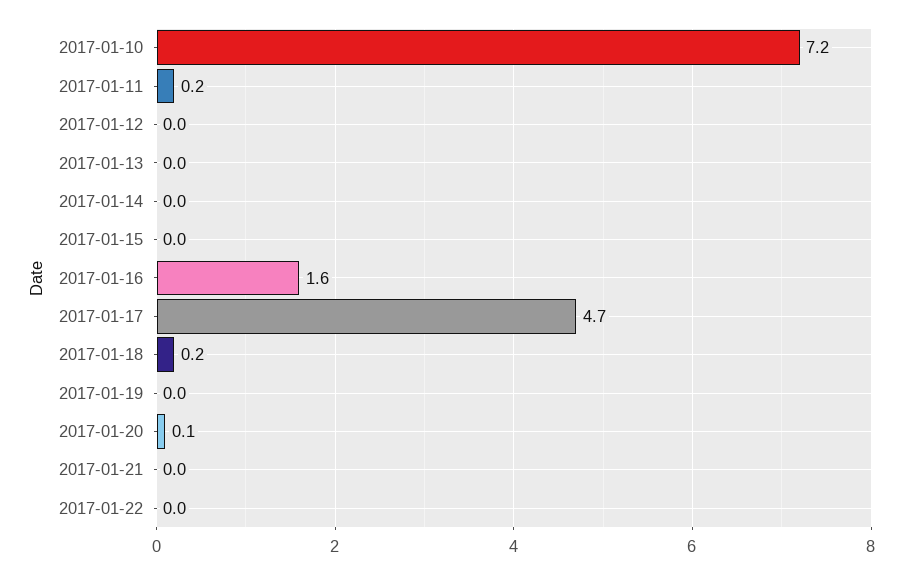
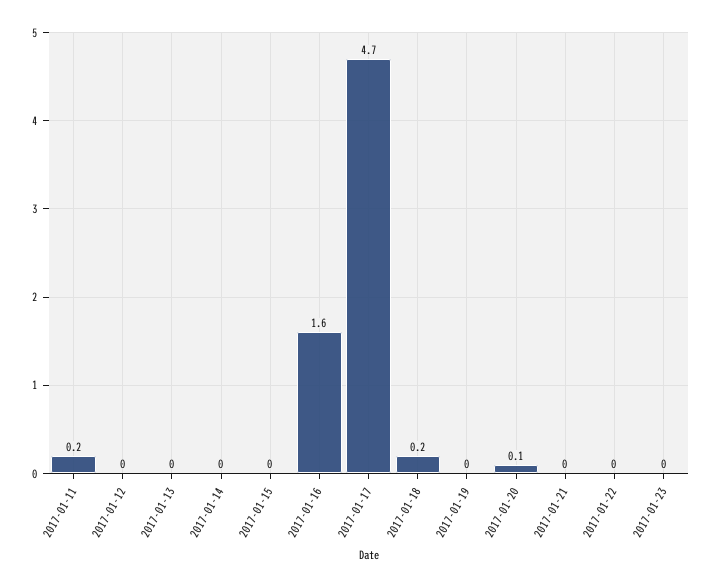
2017-01-10: 7.2 -> none
2017-01-23: none -> 0

